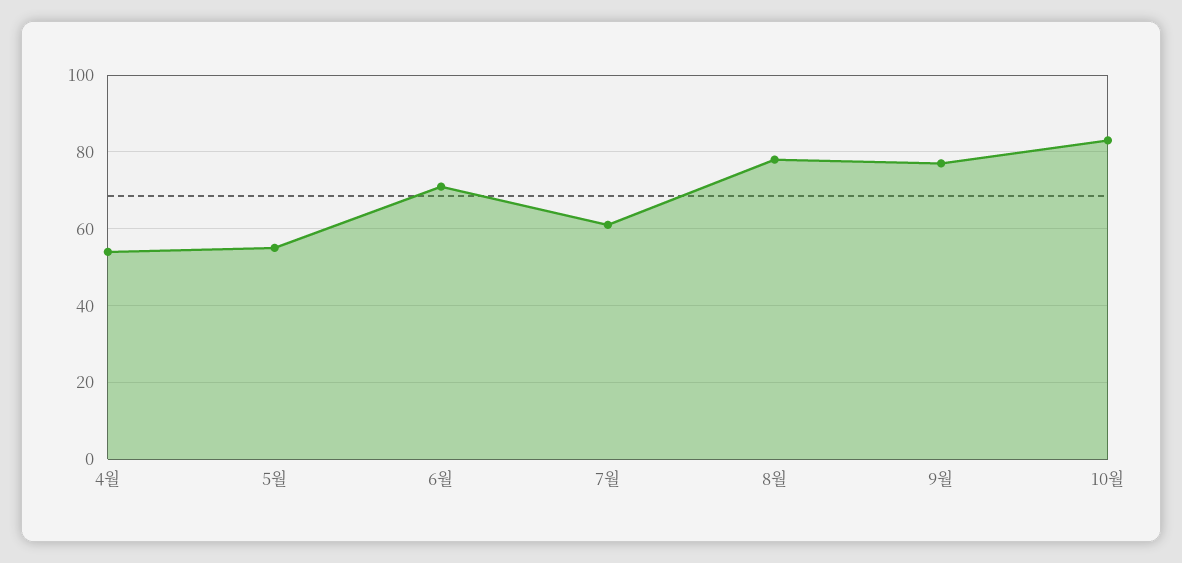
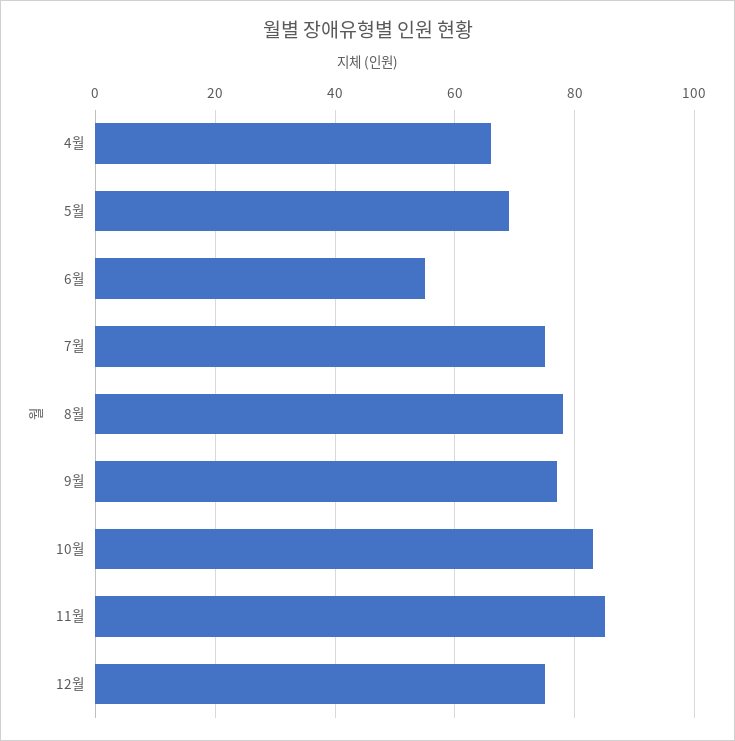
4월: 55 -> 65
5월: 55 -> 70
6월: 70 -> 55
7월: 60 -> 75
11월: none -> 85
12월: none -> 75

